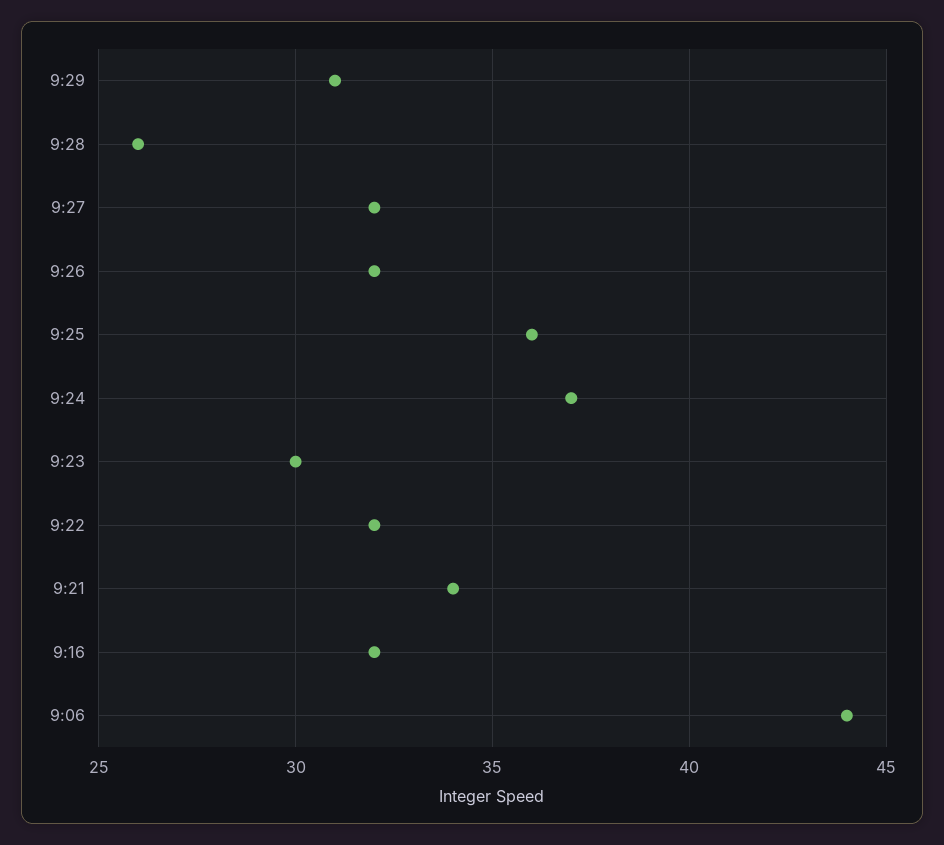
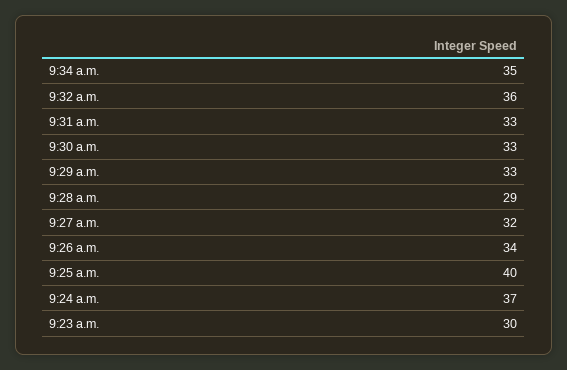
9:29: 31 -> 33
9:28: 26 -> 29
9:26: 32 -> 34
9:25: 36 -> 40
9:22: 32 -> none
9:21: 34 -> none
9:16: 32 -> none
9:06: 44 -> none
9:34 a.m.: none -> 35
9:32 a.m.: none -> 36
9:31 a.m.: none -> 33
9:30 a.m.: none -> 33

